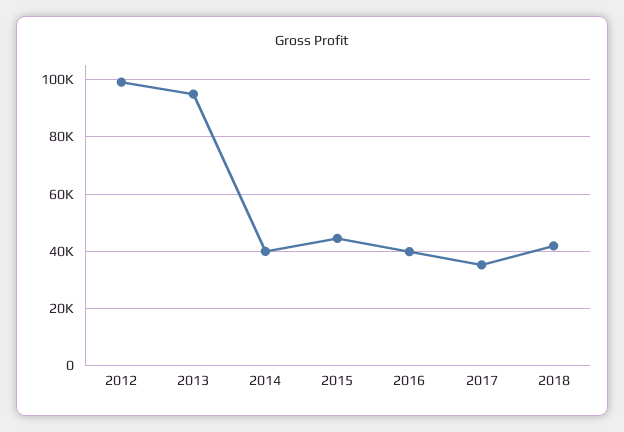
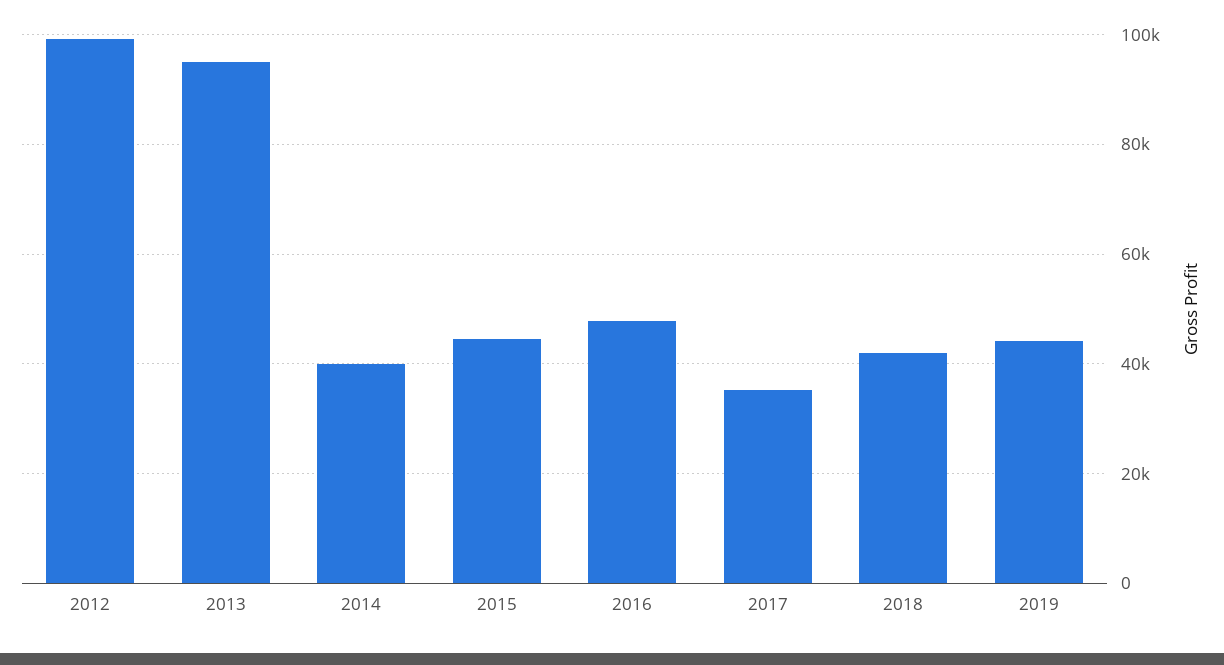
2016: 40000 -> 48000
2019: none -> 44000

